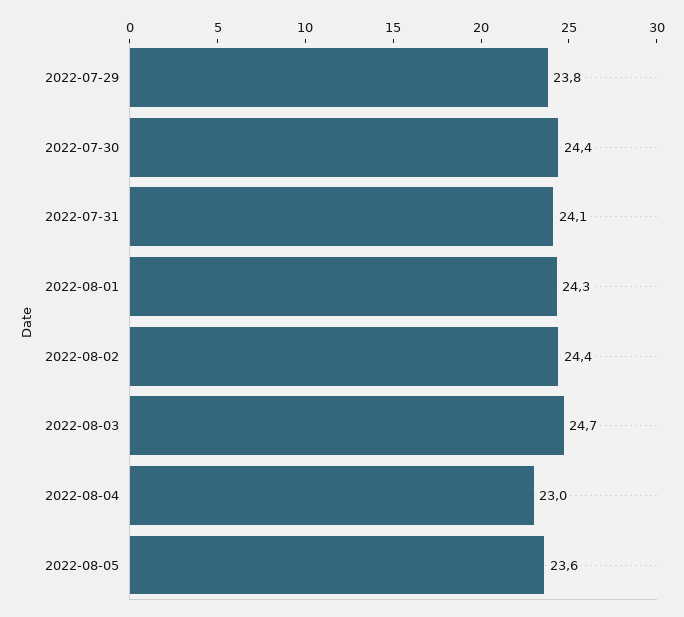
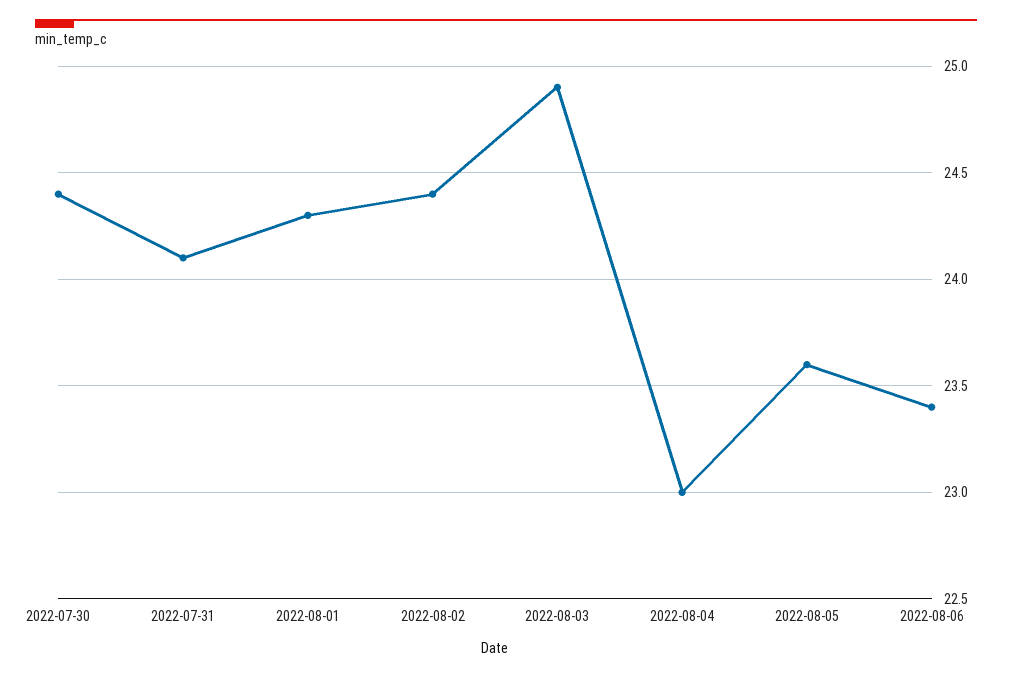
2022-07-29: 23.8 -> none
2022-08-03: 24.7 -> 24.9
2022-08-06: none -> 23.4

